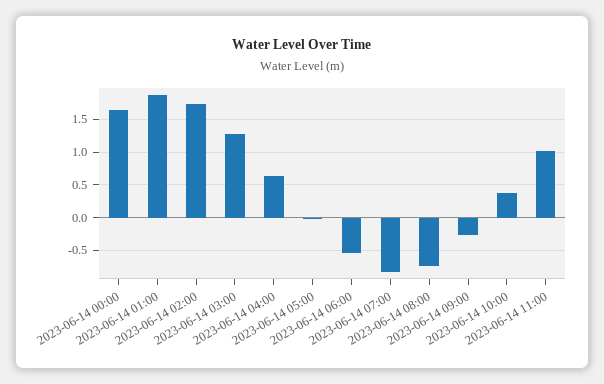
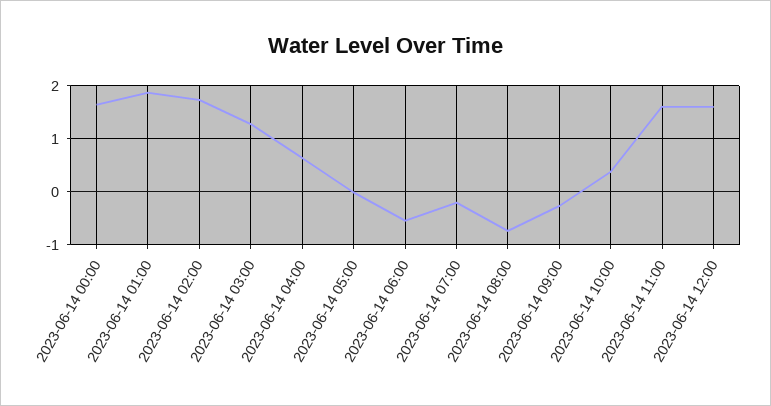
2023-06-14 07:00: -0.8 -> -0.2
2023-06-14 11:00: 1 -> 1.6
2023-06-14 12:00: none -> 1.6

